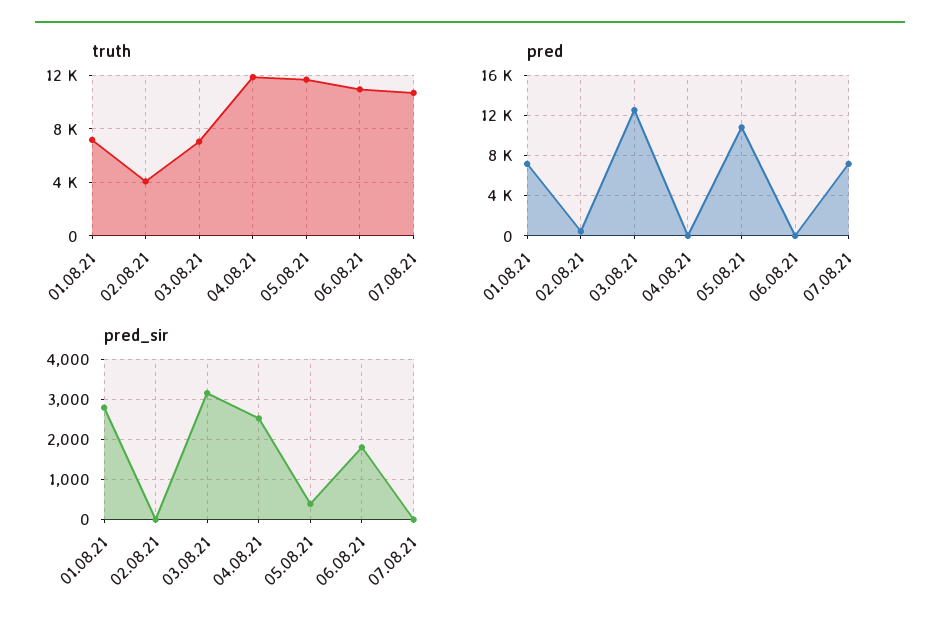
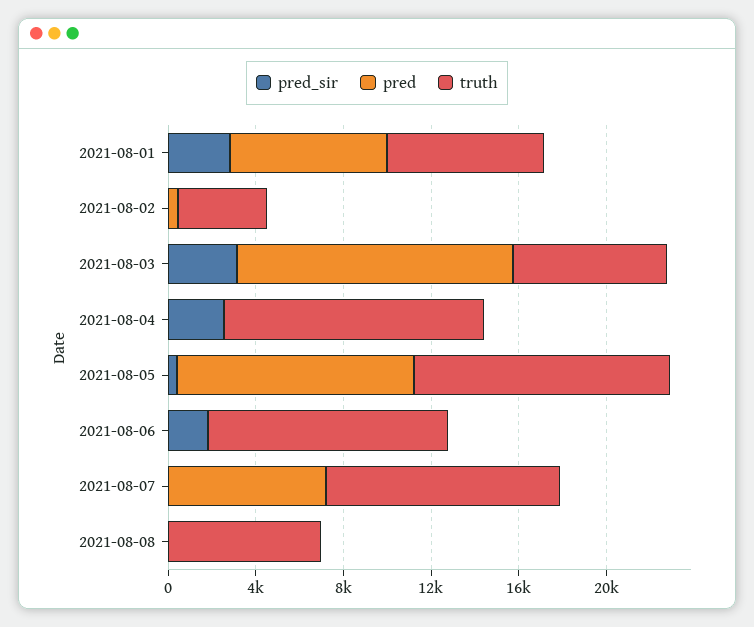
pred_sir, 2021-08-08: none -> 0
pred, 2021-08-08: none -> 0
truth, 2021-08-08: none -> 7000

